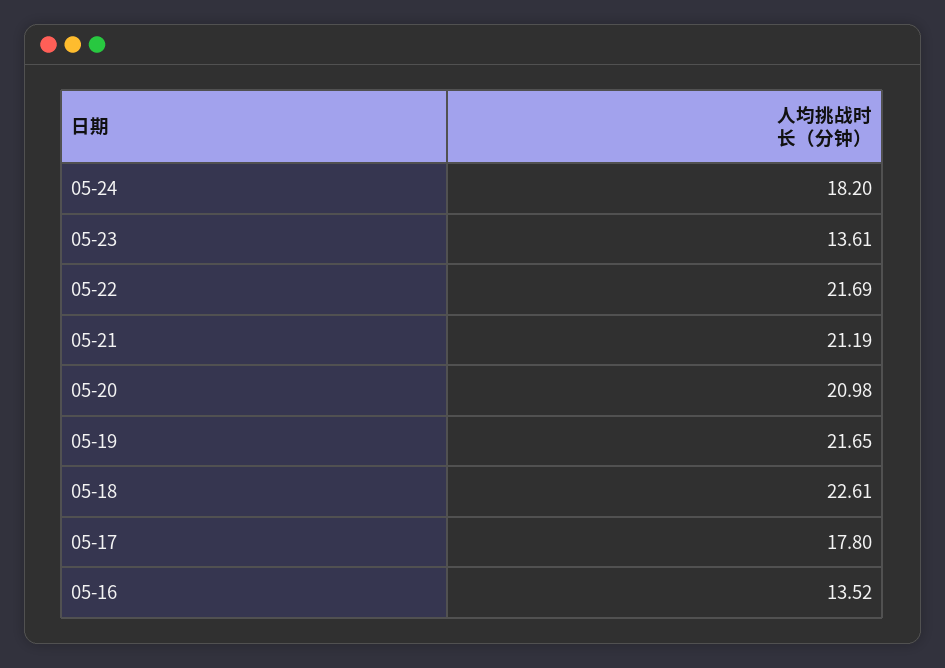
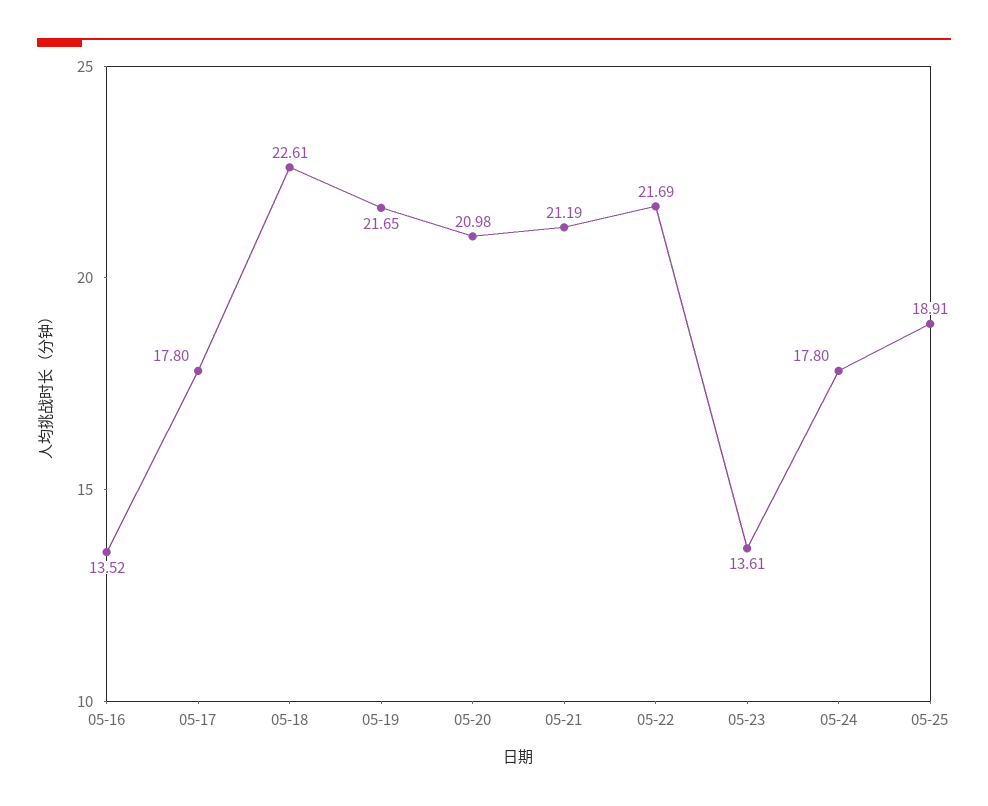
05-24: 18.2 -> 17.8
05-25: none -> 18.91

